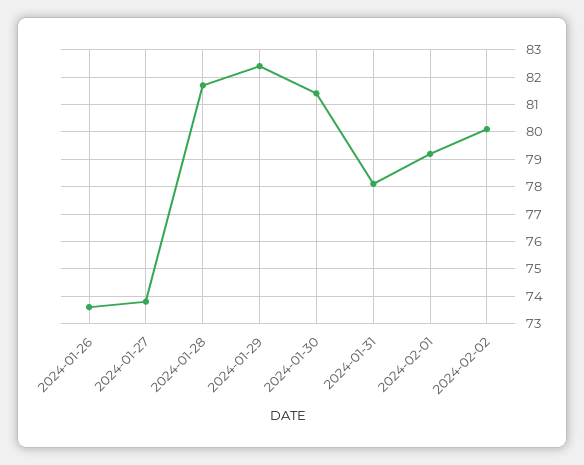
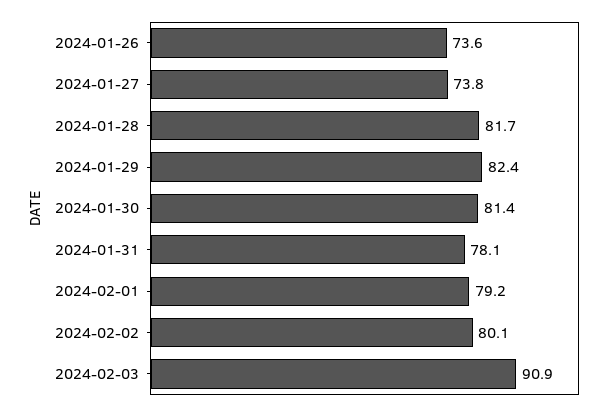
2024-02-03: none -> 90.9

